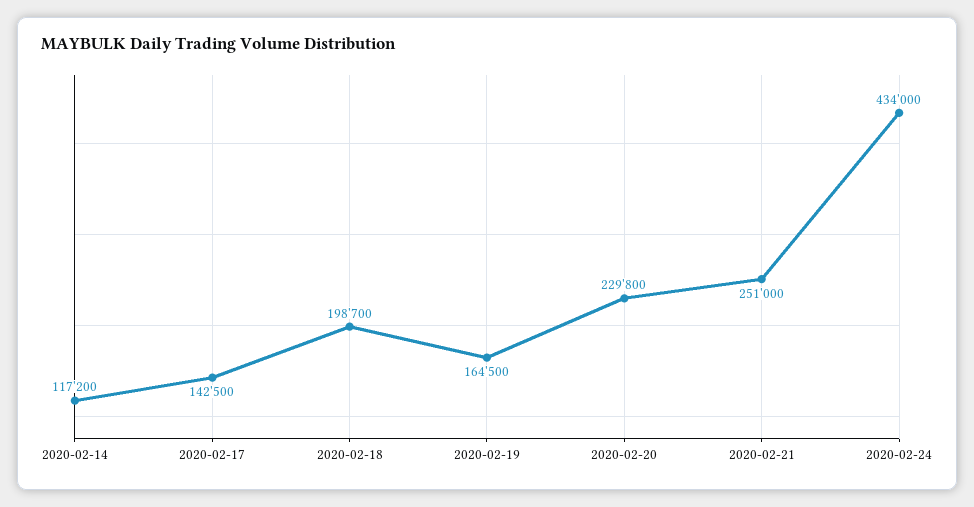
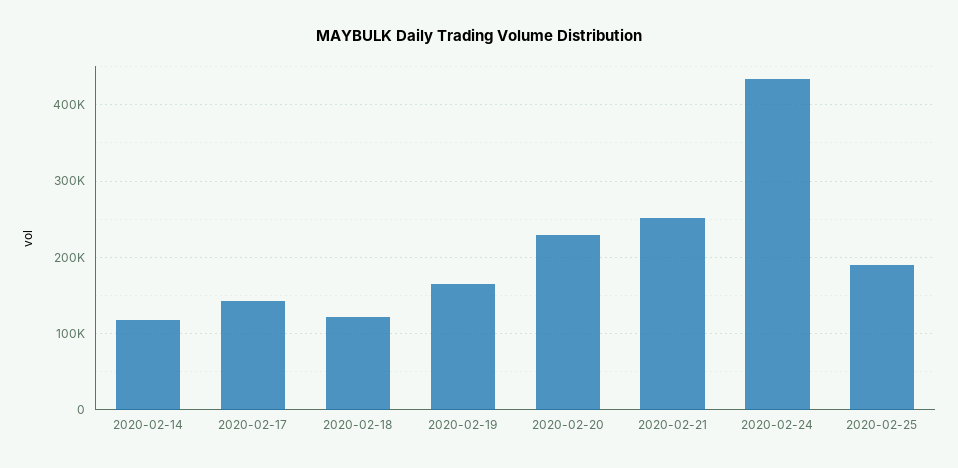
2020-02-18: 198700 -> 120000
2020-02-25: none -> 190000

